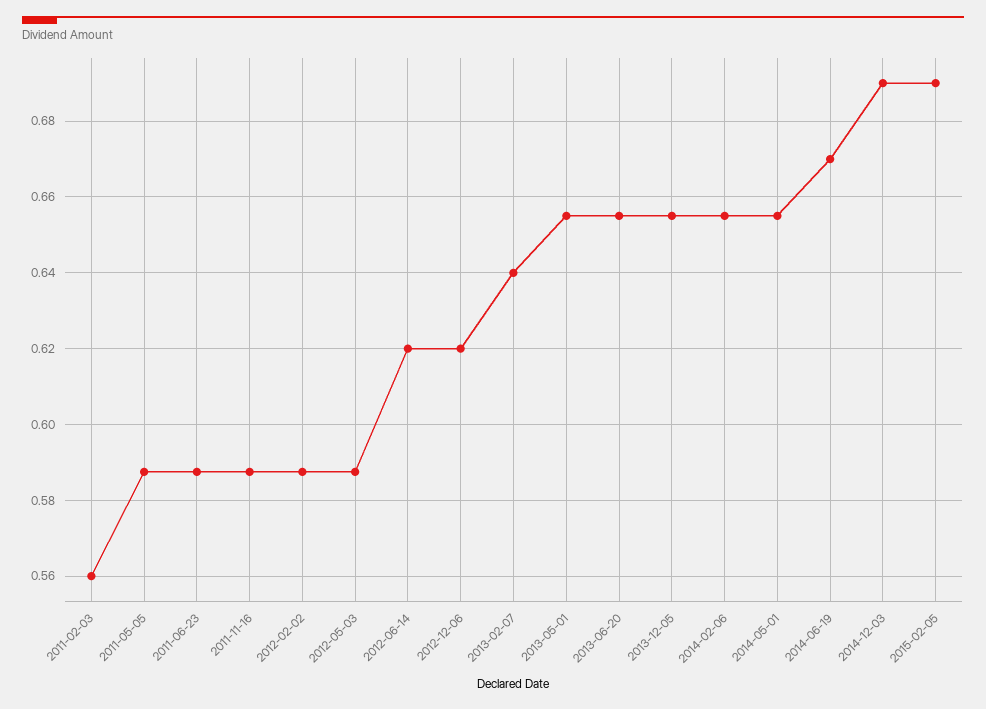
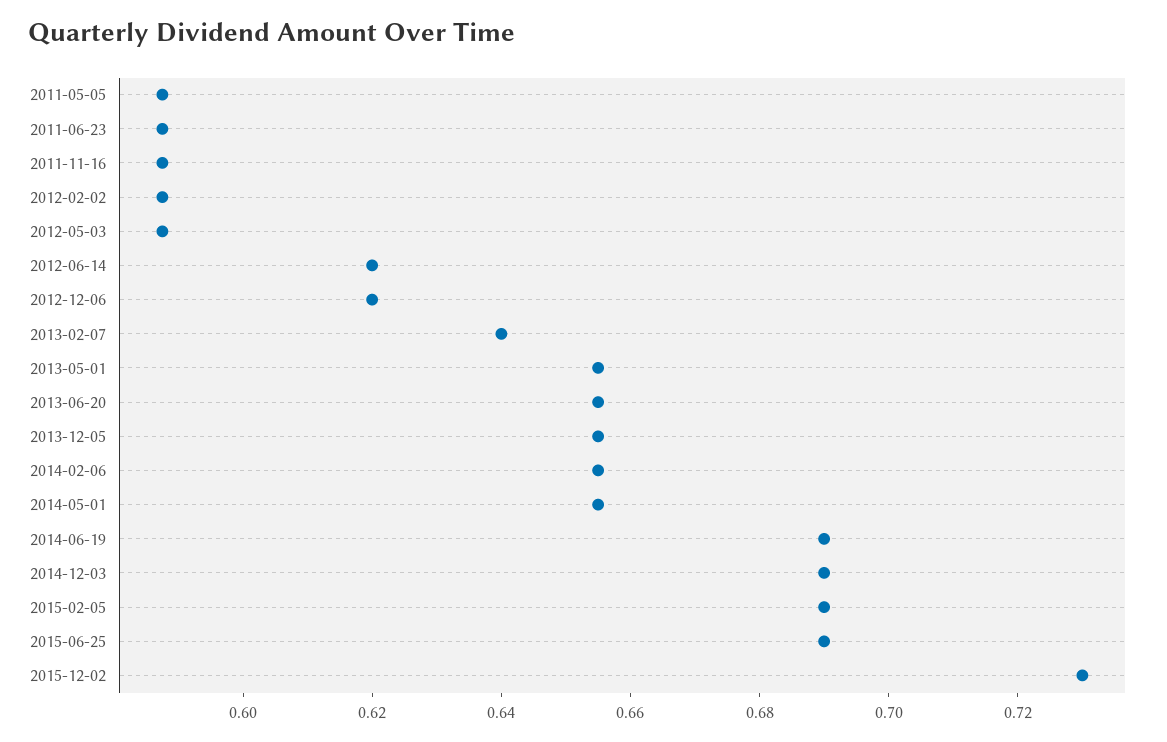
2011-02-03: 0.56 -> none
2014-06-19: 0.67 -> 0.69
2015-06-25: none -> 0.69
2015-12-02: none -> 0.73

